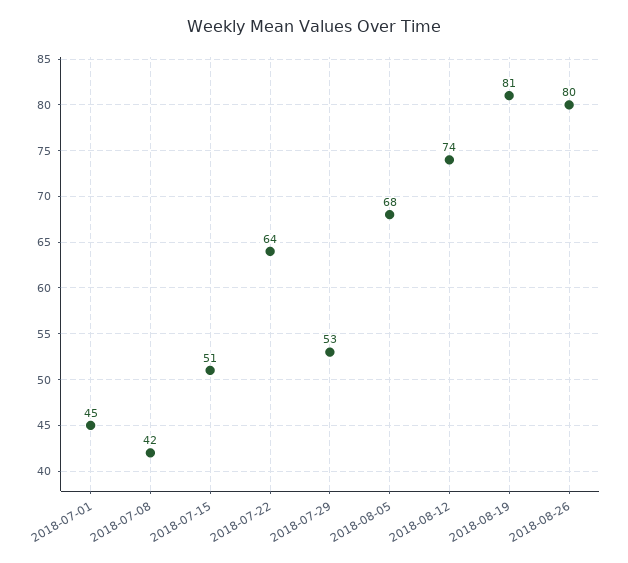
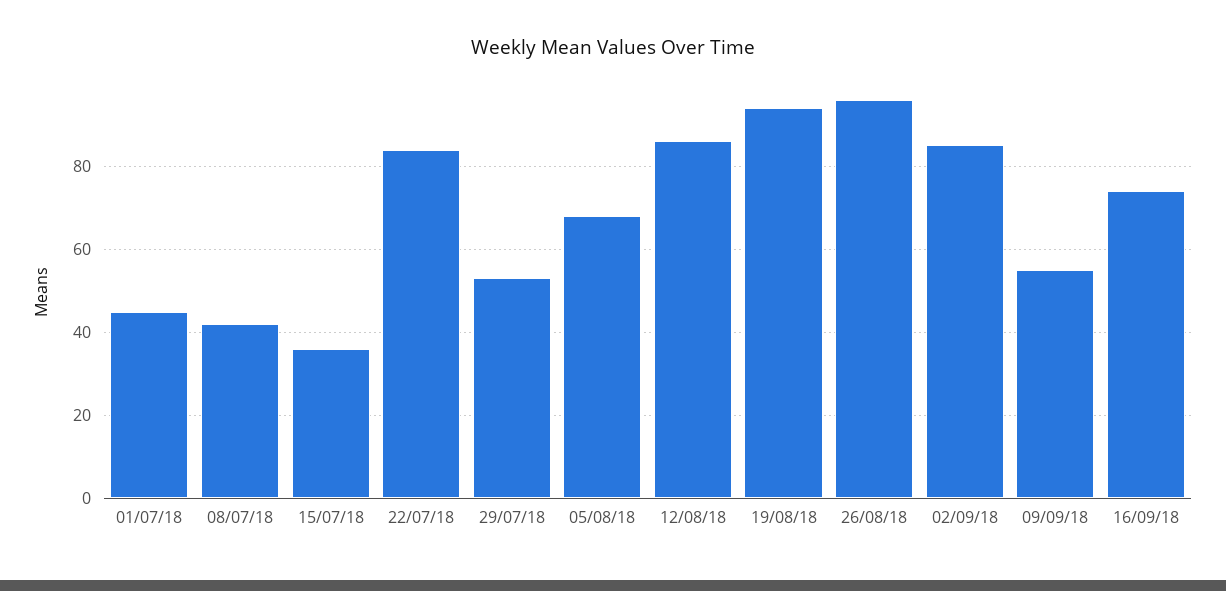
2018-07-15: 51 -> 35
2018-07-22: 64 -> 85
2018-08-12: 74 -> 85
2018-08-19: 81 -> 95
2018-08-26: 80 -> 95
02/09/18: none -> 85
09/09/18: none -> 55
16/09/18: none -> 75

